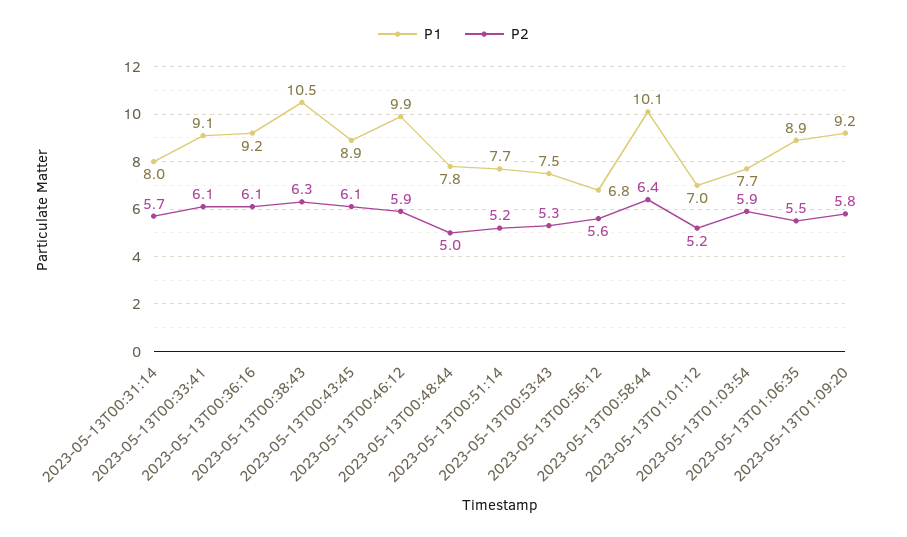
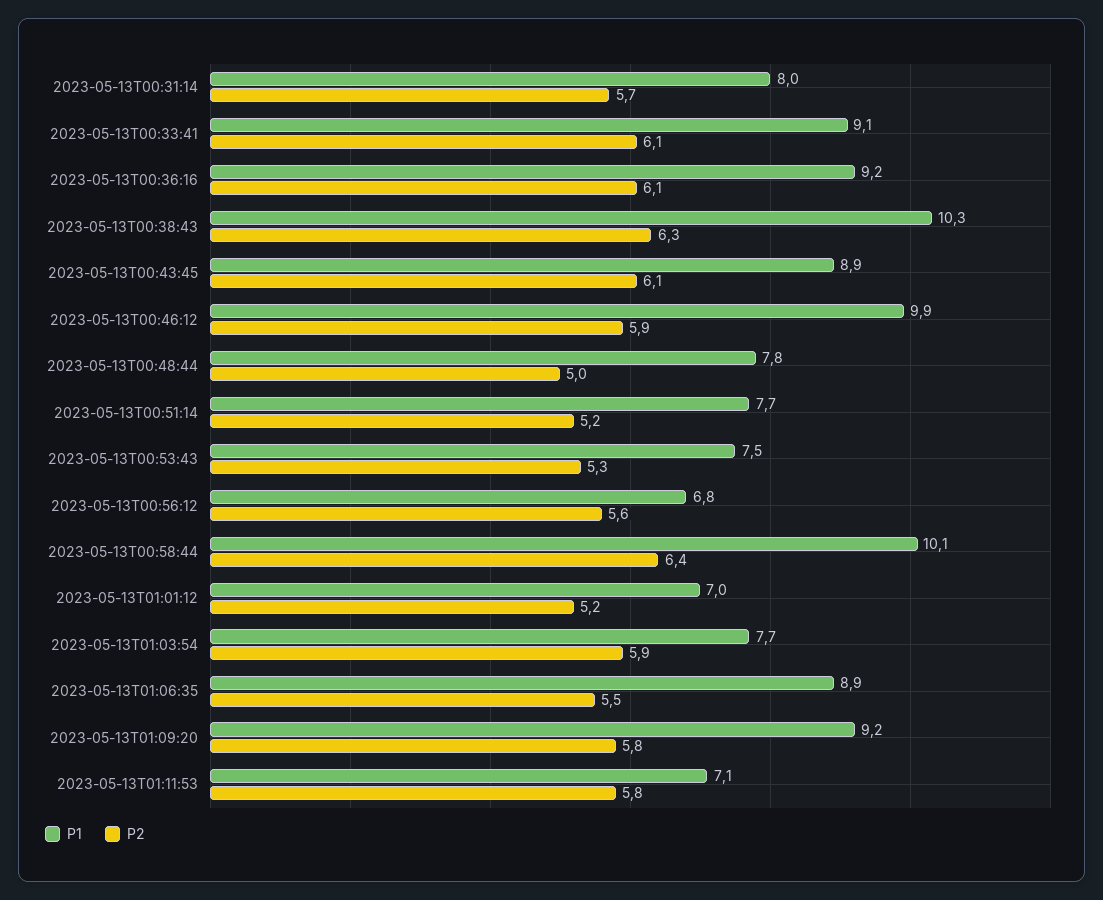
P1, 2023-05-13T00:38:43: 10.5 -> 10.3
P1, 2023-05-13T01:11:53: none -> 7.1
P2, 2023-05-13T01:11:53: none -> 5.8

